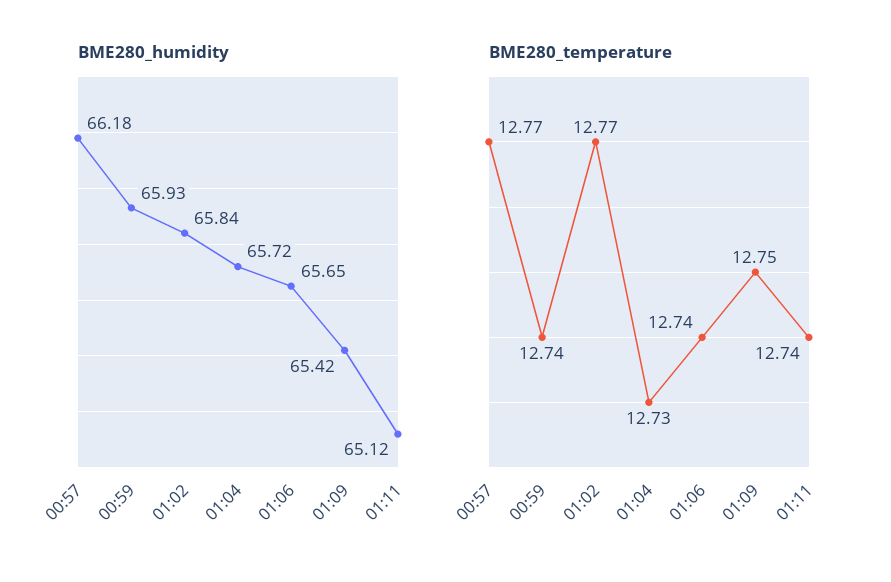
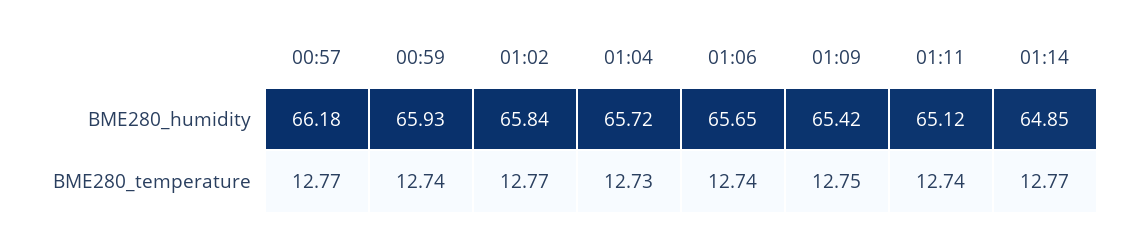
BME280_humidity, 01:14: none -> 64.85
BME280_temperature, 01:14: none -> 12.77

